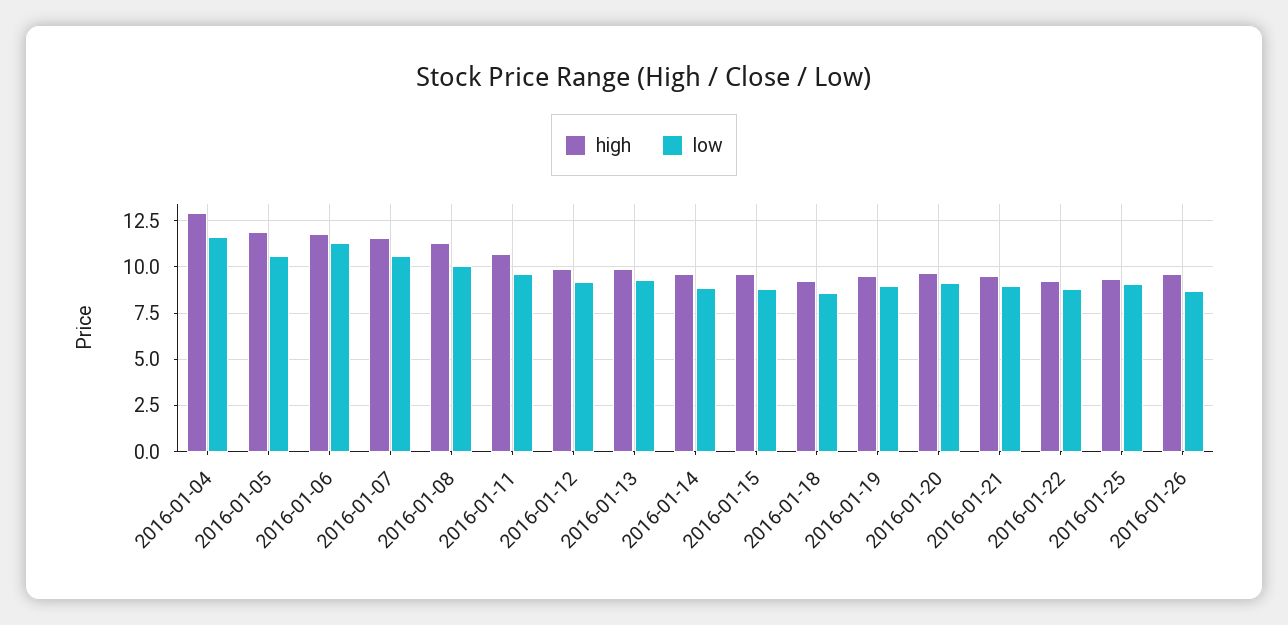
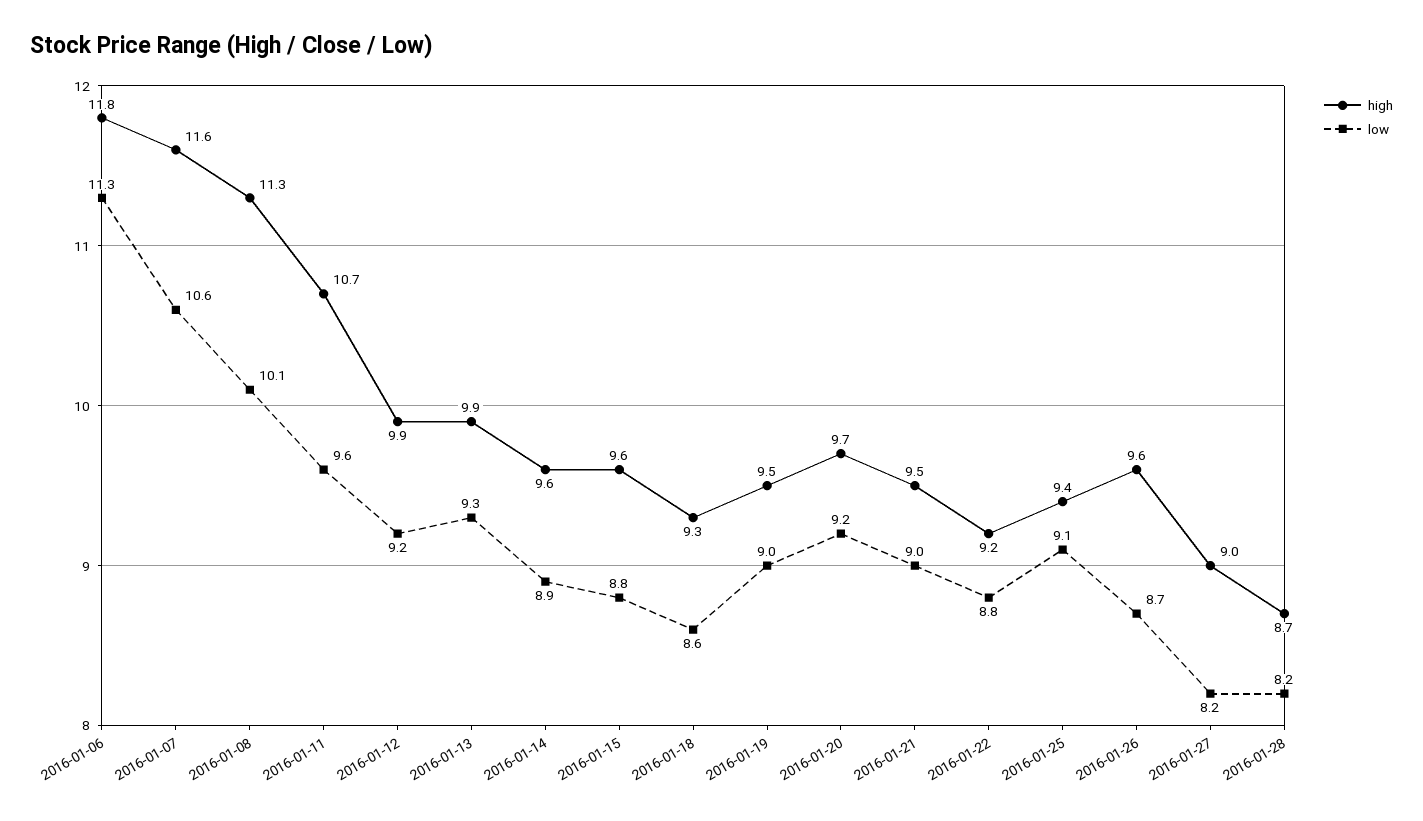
high, 2016-01-04: 13 -> none
low, 2016-01-04: 11.5 -> none
high, 2016-01-05: 12 -> none
low, 2016-01-05: 10.5 -> none
high, 2016-01-27: none -> 9
low, 2016-01-27: none -> 8.2
high, 2016-01-28: none -> 8.7
low, 2016-01-28: none -> 8.2

